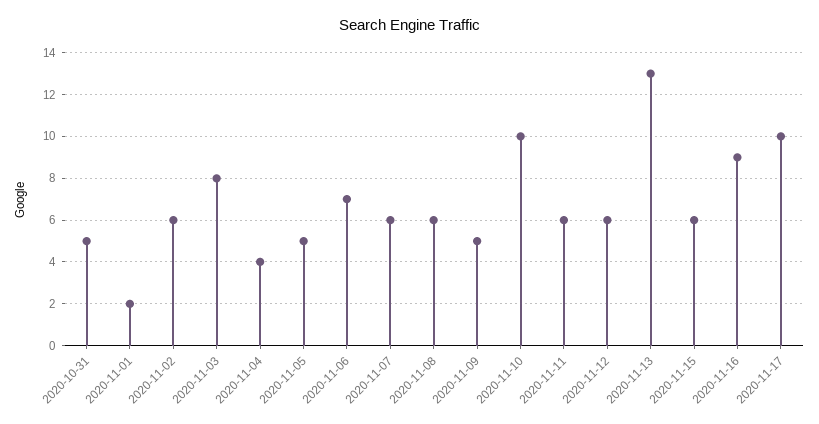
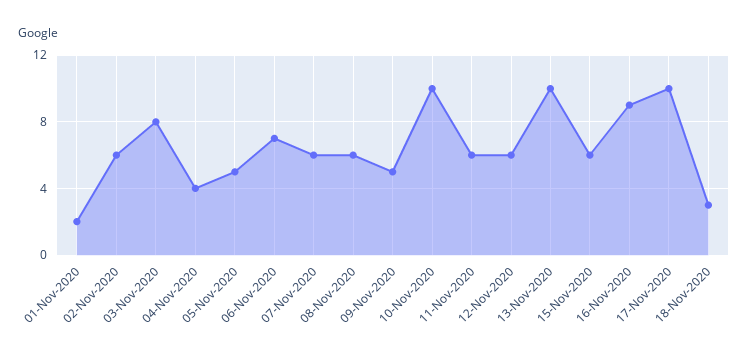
2020-10-31: 5 -> none
2020-11-13: 13 -> 10
18-Nov-2020: none -> 3

